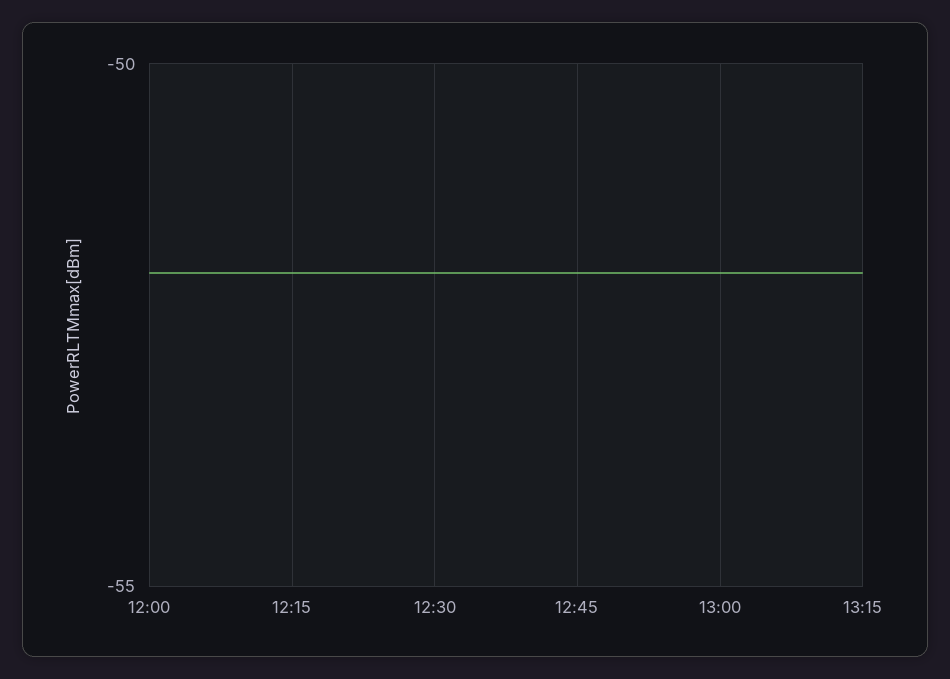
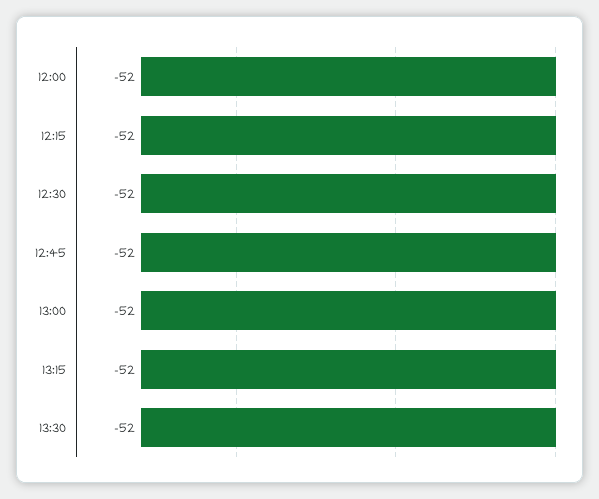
13:30: none -> -52

